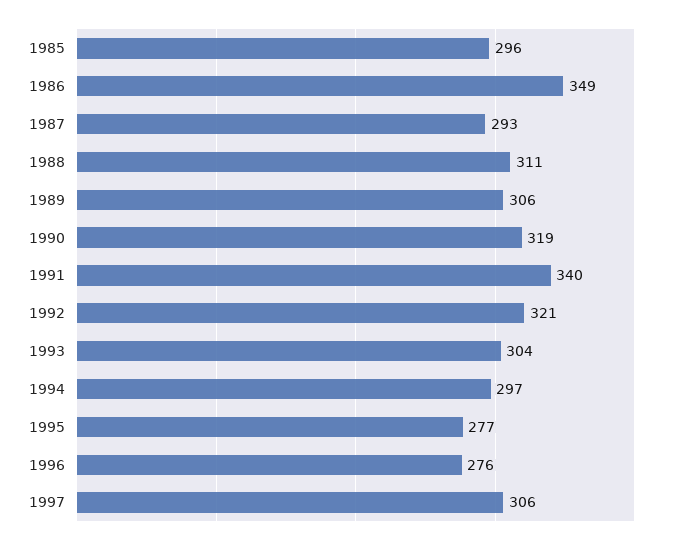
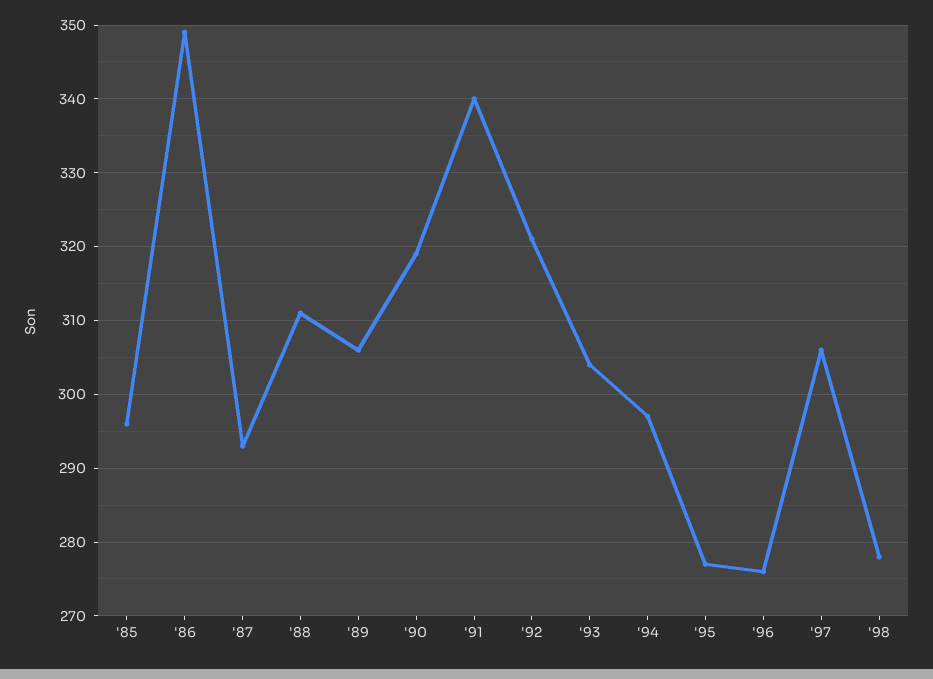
'98: none -> 278

